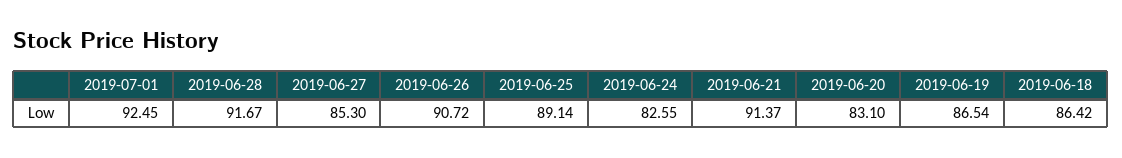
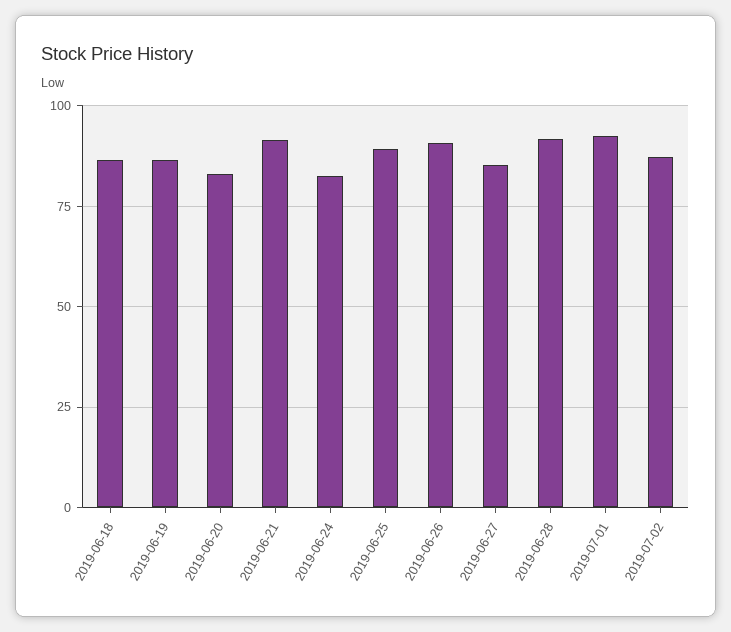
2019-07-02: none -> 87.5

